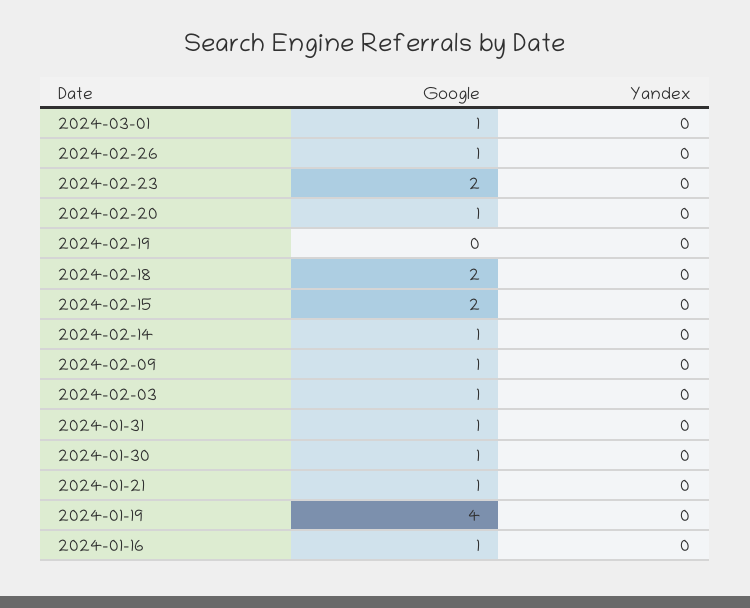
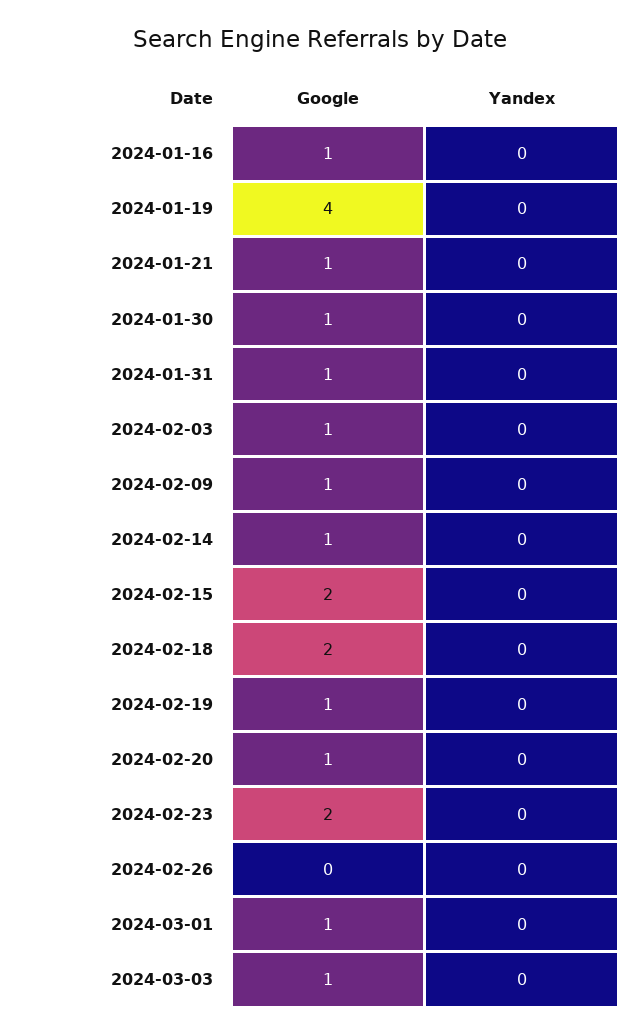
Google, 2024-02-26: 1 -> 0
Google, 2024-02-19: 0 -> 1
Google, 2024-03-03: none -> 1
Yandex, 2024-03-03: none -> 0

